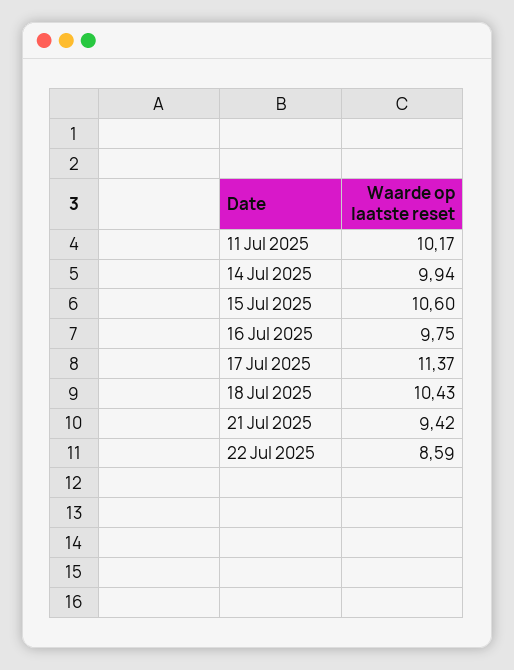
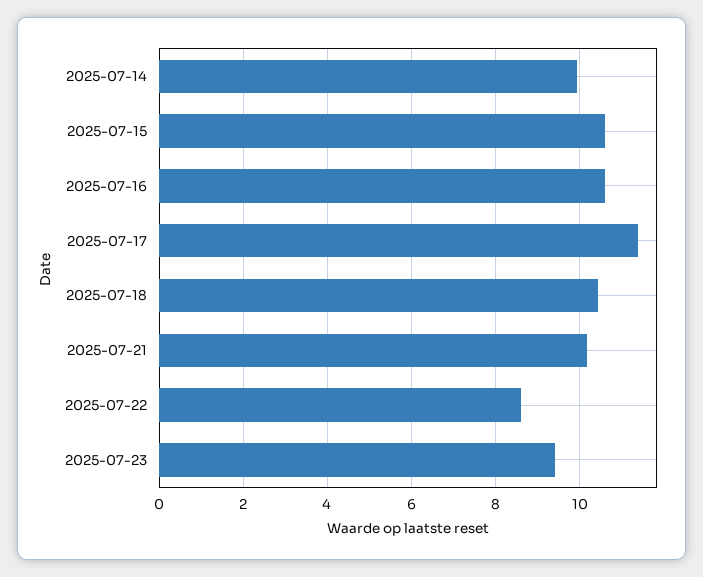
11 Jul 2025: 10.17 -> none
16 Jul 2025: 9.75 -> 10.6
21 Jul 2025: 9.42 -> 10.2
2025-07-23: none -> 9.4

